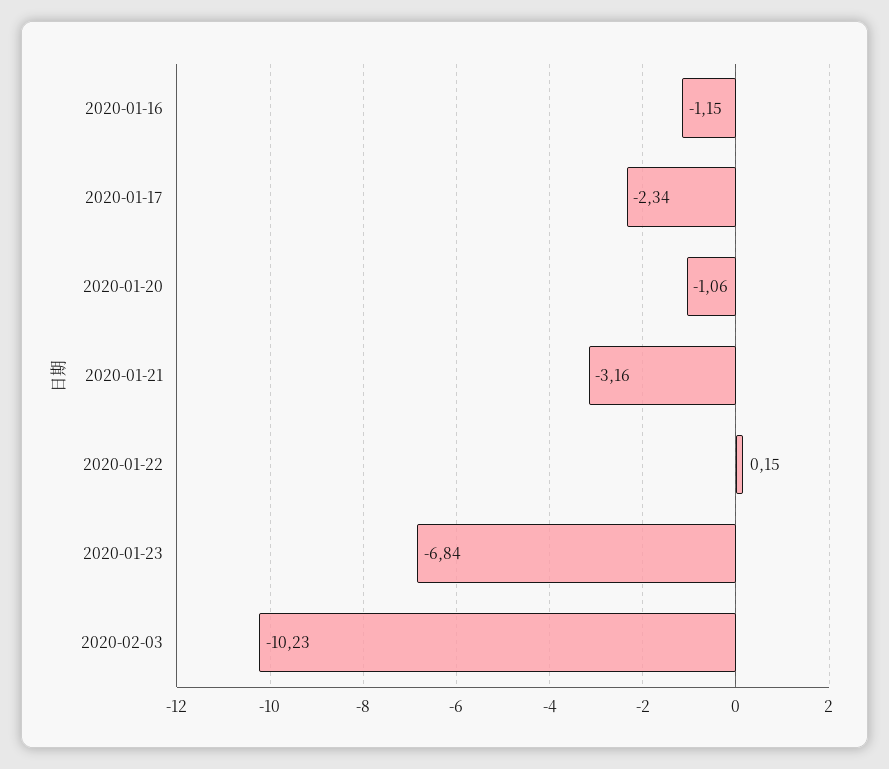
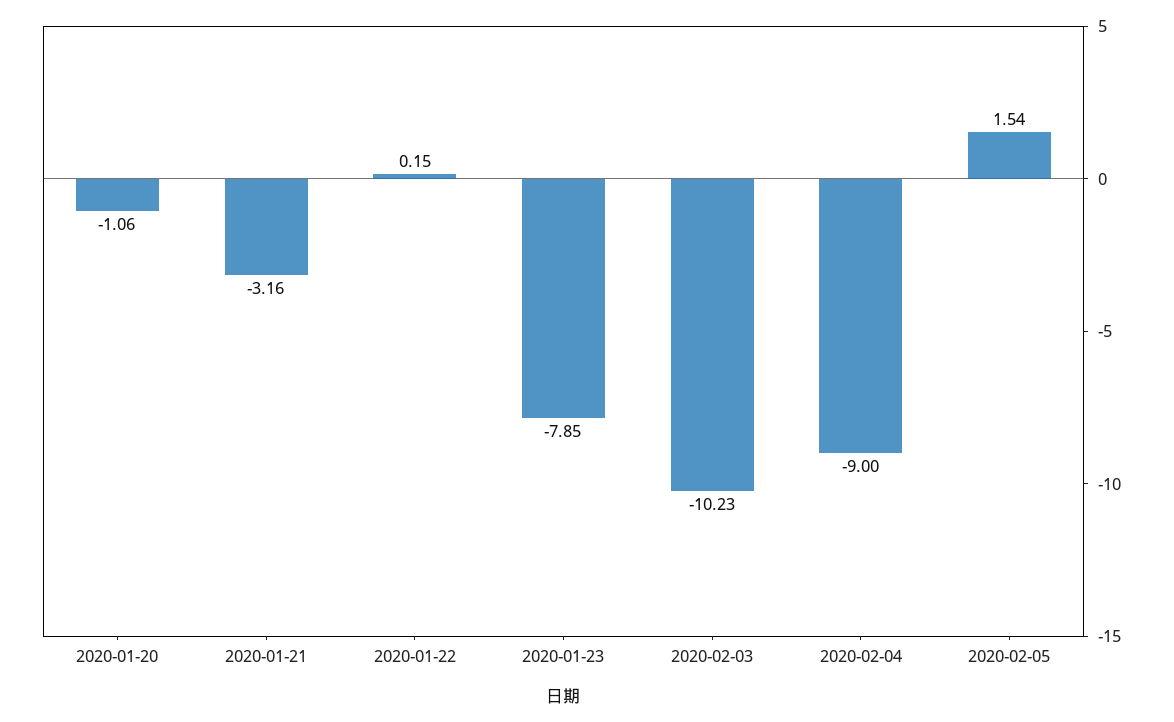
2020-01-16: -1.15 -> none
2020-01-17: -2.34 -> none
2020-01-23: -6.84 -> -7.85
2020-02-04: none -> -9
2020-02-05: none -> 1.54

